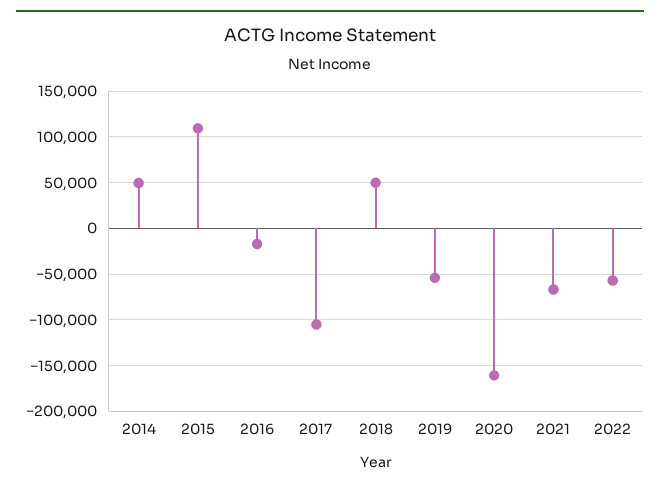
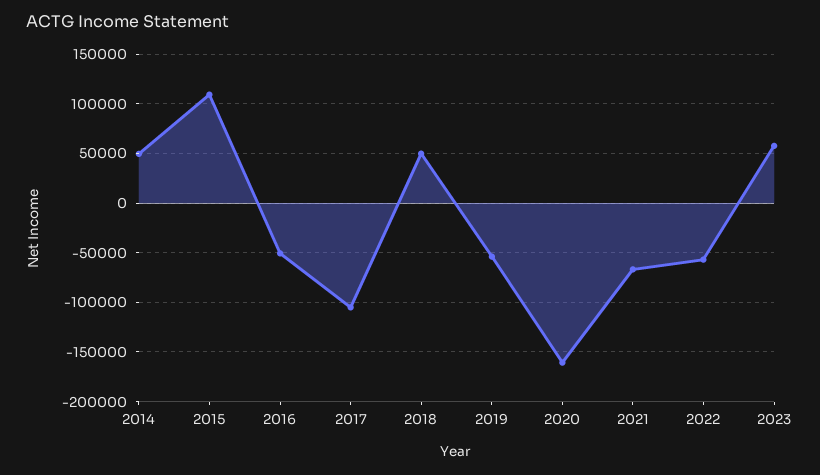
2016: -20000 -> -50000
2023: none -> 60000

